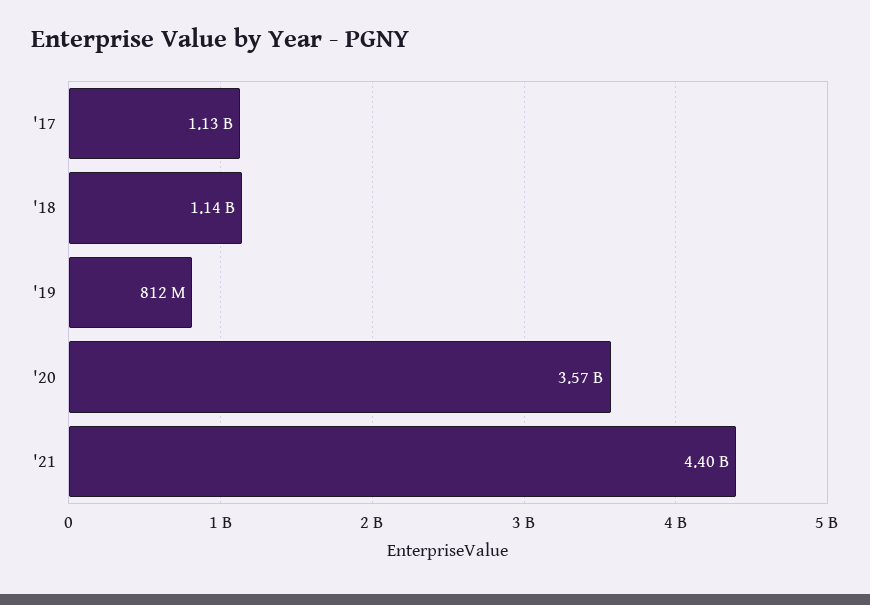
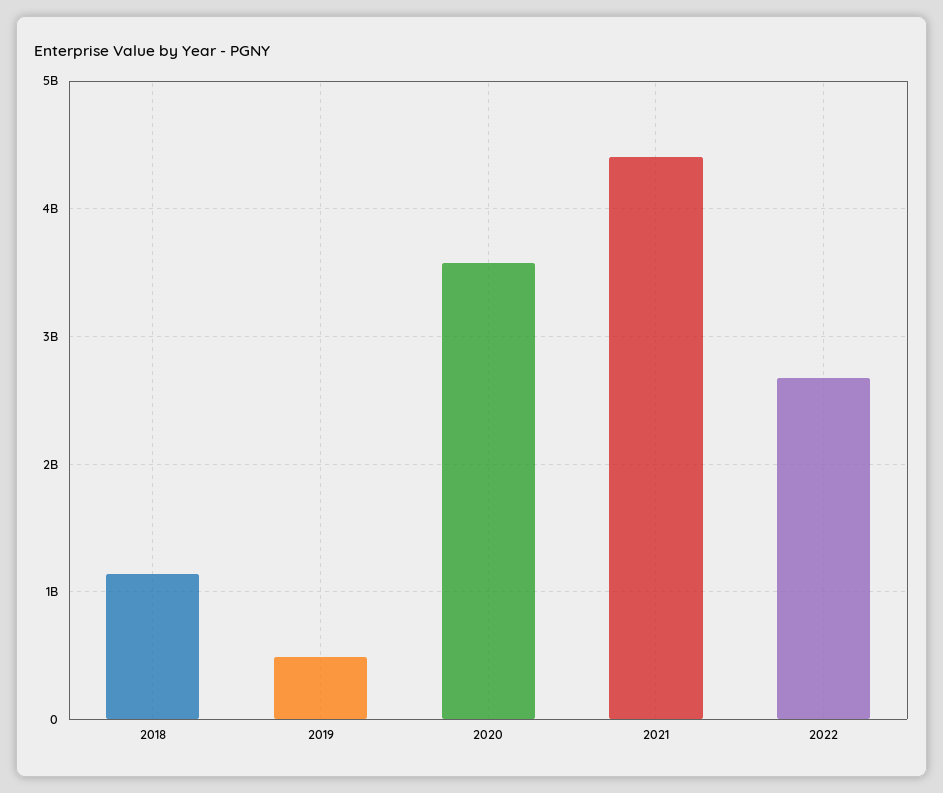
'17: 1130000000 -> none
'19: 812000000 -> 500000000
2022: none -> 2700000000

